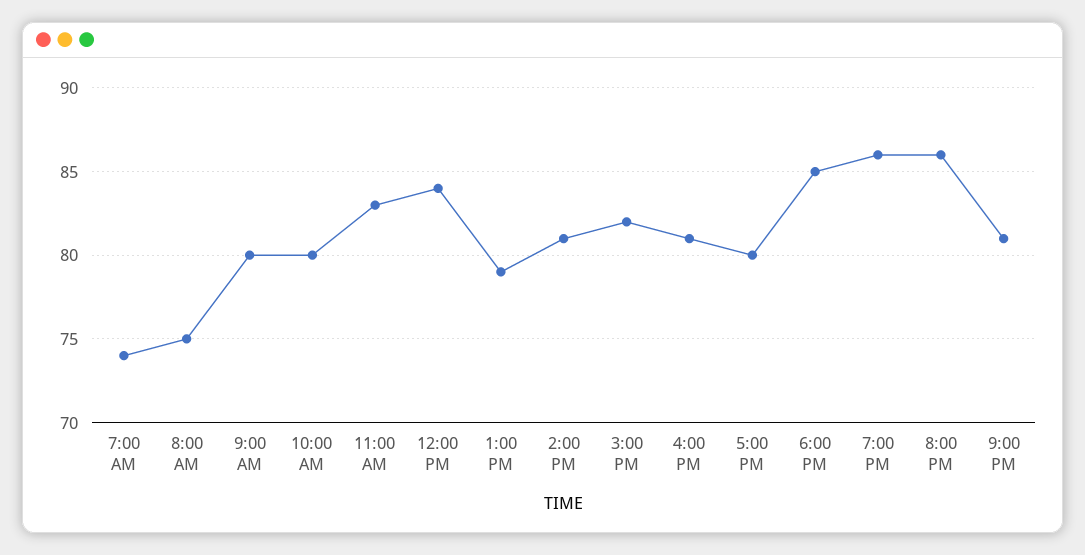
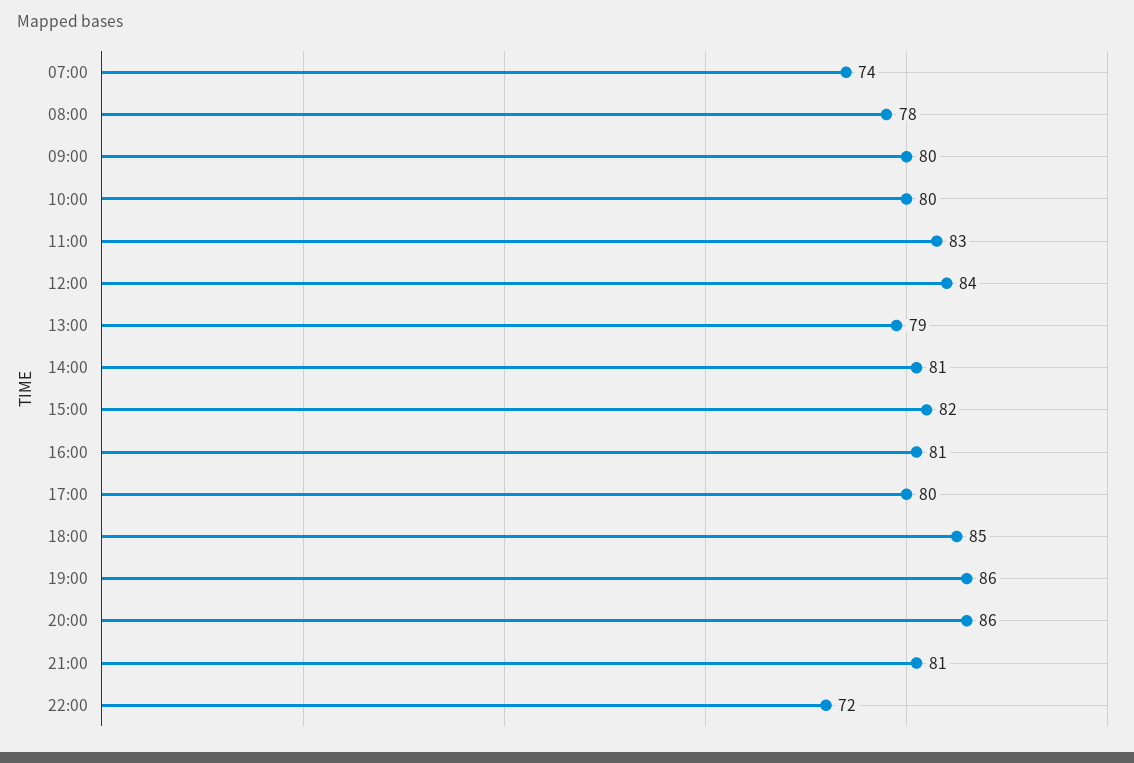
8:00 AM: 75 -> 78
22:00: none -> 72

